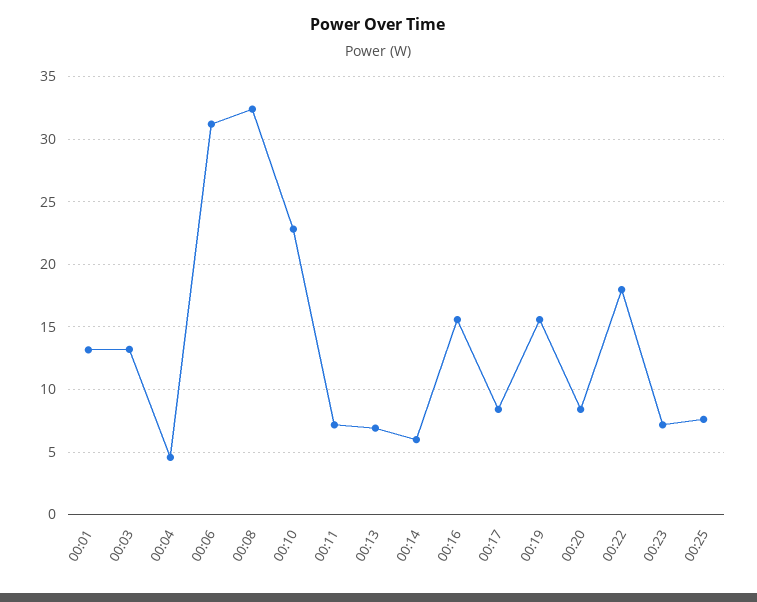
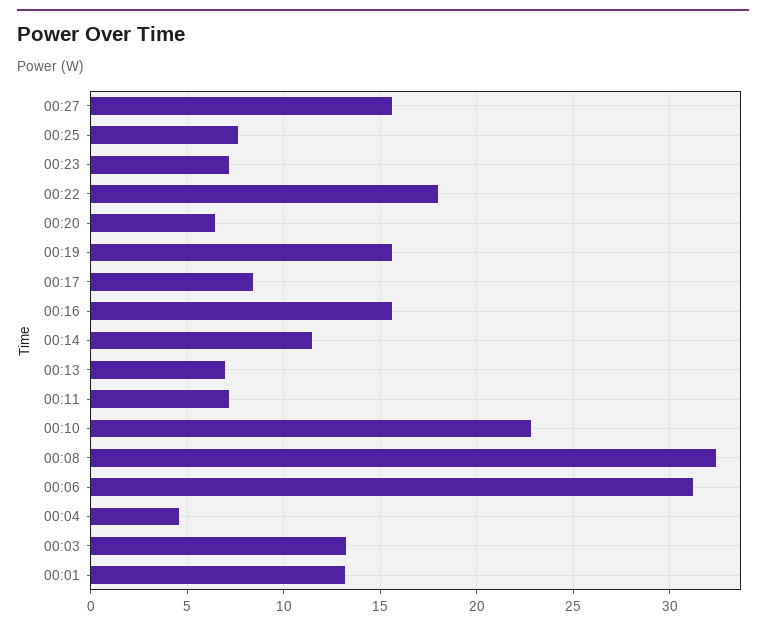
00:14: 6 -> 11.5
00:20: 8.5 -> 6.5
00:27: none -> 15.5

